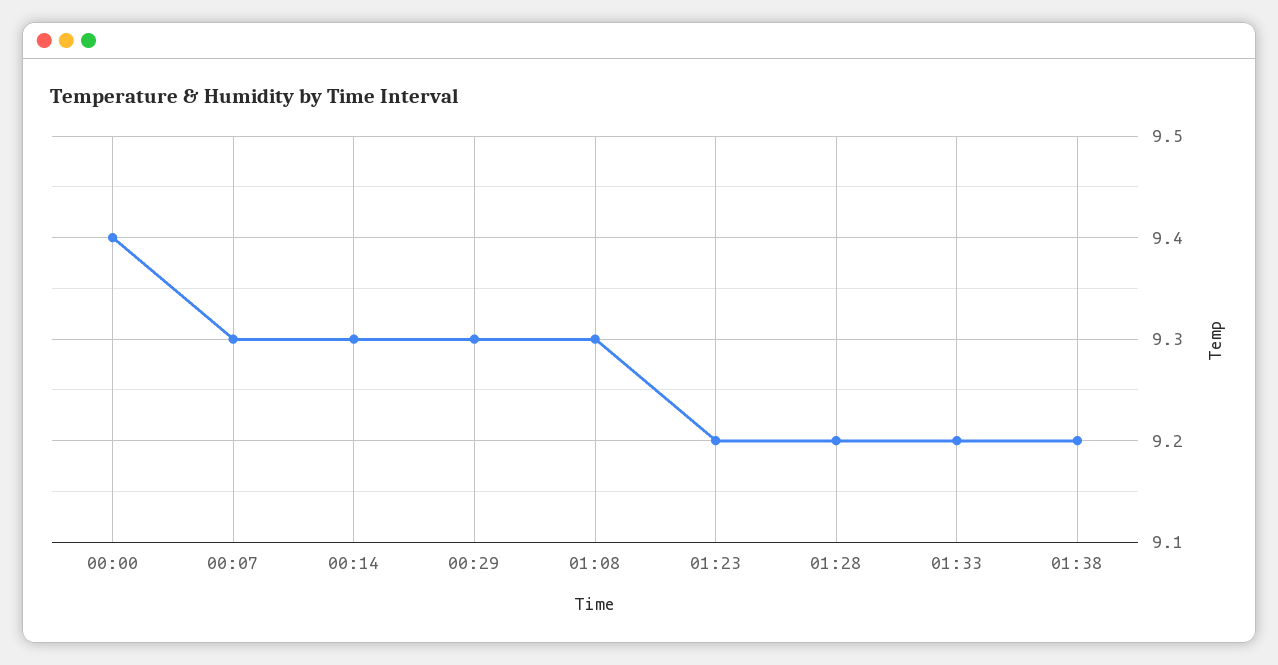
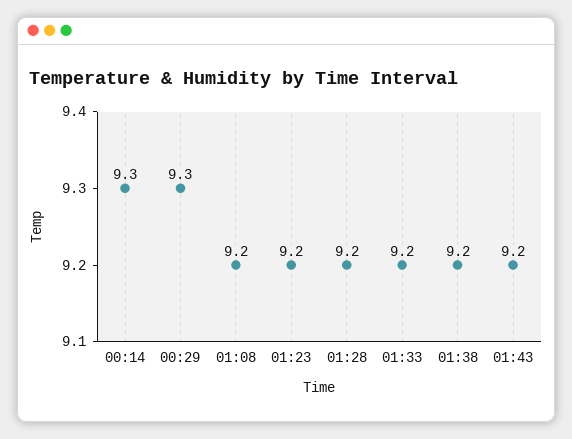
00:00: 9.4 -> none
00:07: 9.3 -> none
01:08: 9.3 -> 9.2
01:43: none -> 9.2

